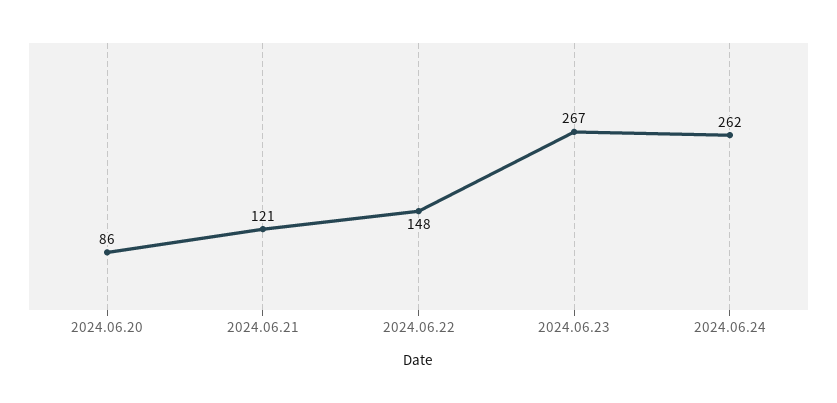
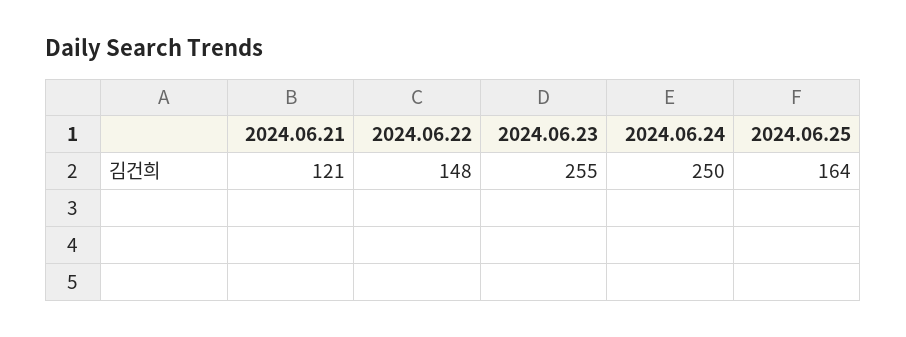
2024.06.20: 86 -> none
2024.06.23: 267 -> 255
2024.06.24: 262 -> 250
2024.06.25: none -> 164

